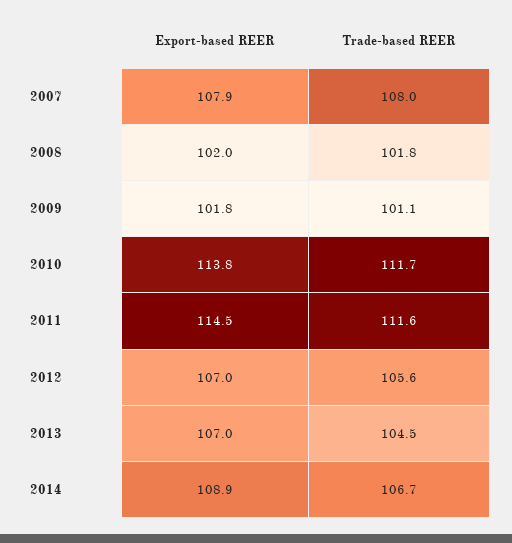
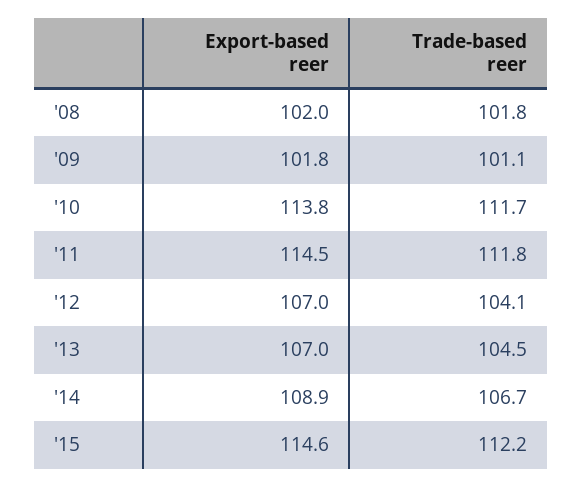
Export-based REER, 2007: 107.9 -> none
Trade-based REER, 2007: 108 -> none
Trade-based REER, 2011: 111.6 -> 111.8
Trade-based REER, 2012: 105.6 -> 104.1
Export-based REER, '15: none -> 114.6
Trade-based REER, '15: none -> 112.2

